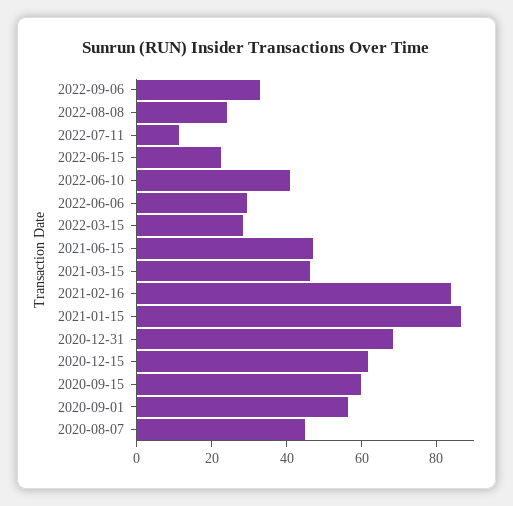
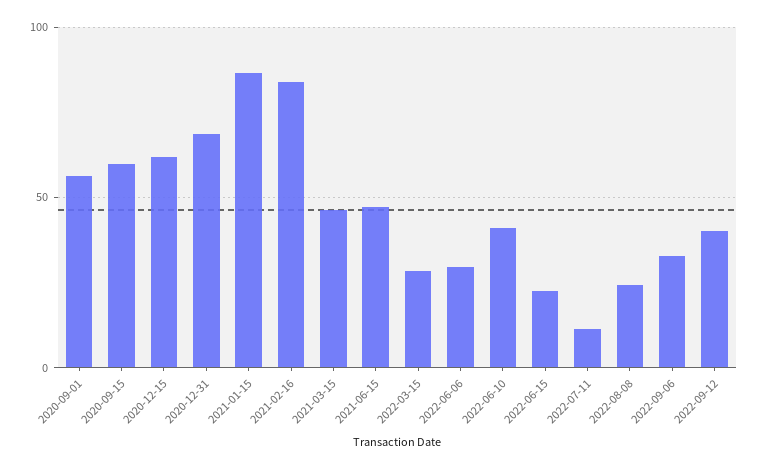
2020-08-07: 45 -> none
2022-09-12: none -> 40

